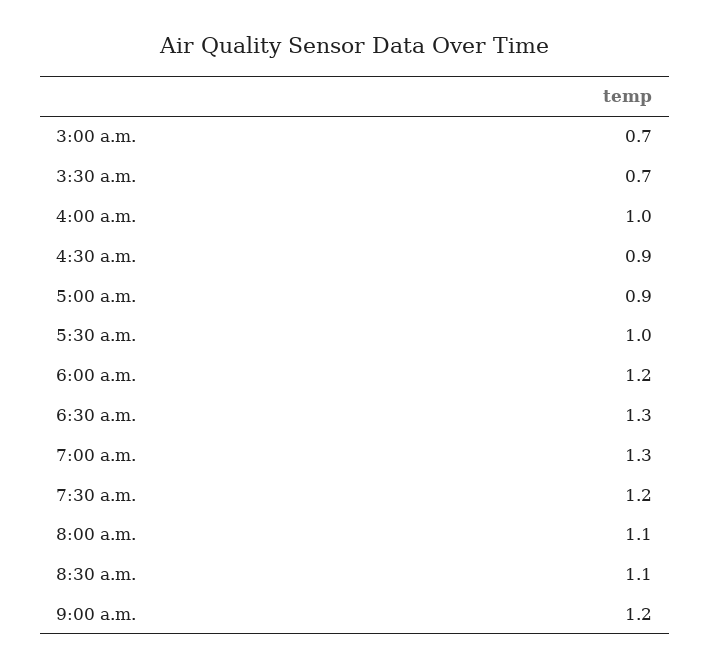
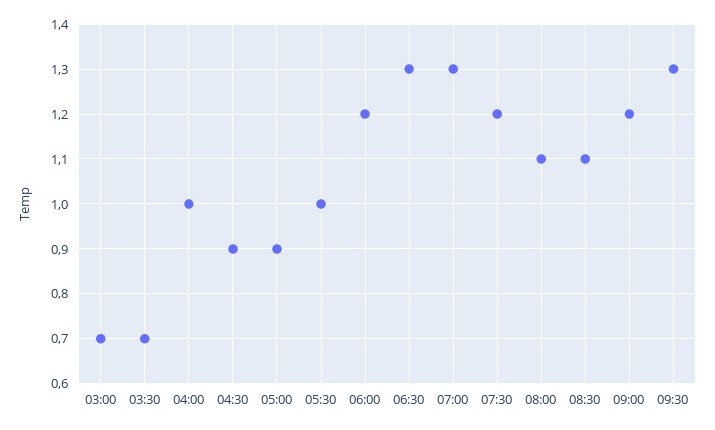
09:30: none -> 1.3

